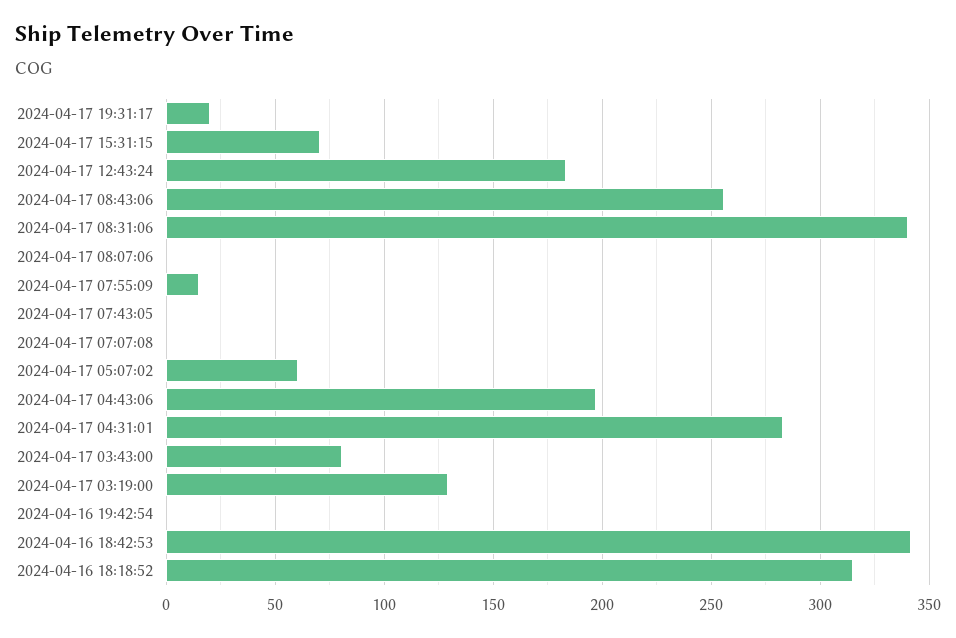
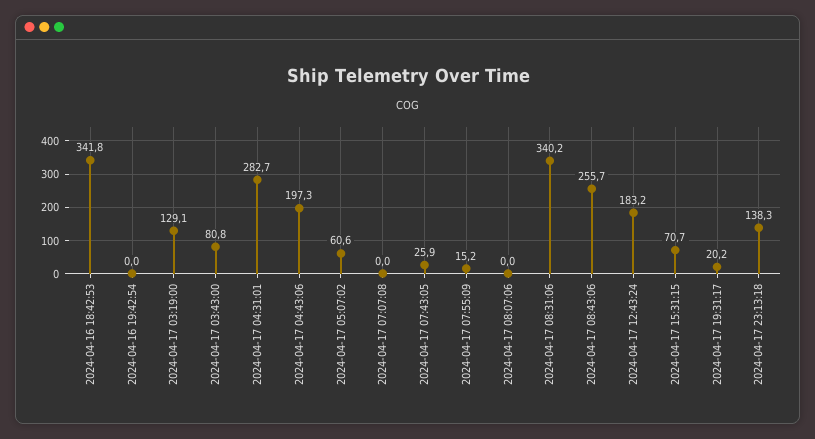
2024-04-17 07:43:05: 0 -> 25.9
2024-04-16 18:18:52: 315 -> none
2024-04-17 23:13:18: none -> 138.3

